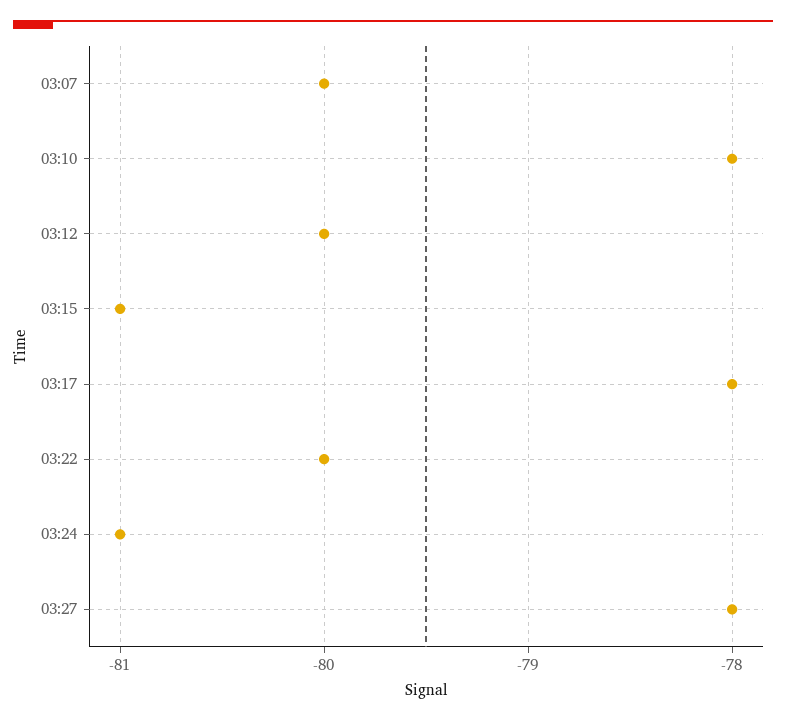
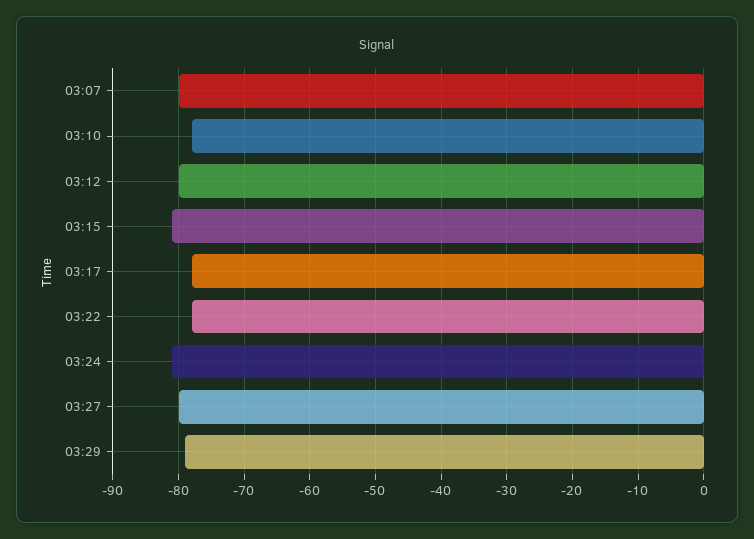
03:22: -80 -> -78
03:27: -78 -> -80
03:29: none -> -79

